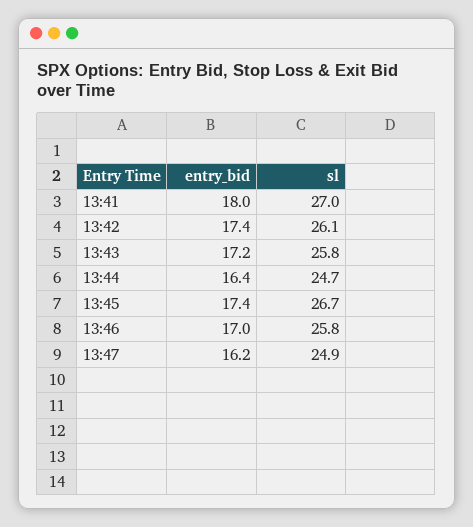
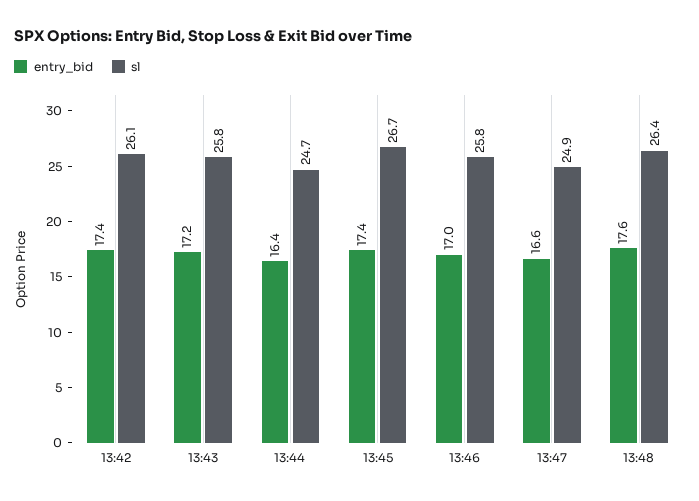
entry_bid, 13:41: 18 -> none
sl, 13:41: 27 -> none
entry_bid, 13:47: 16.2 -> 16.6
entry_bid, 13:48: none -> 17.6
sl, 13:48: none -> 26.4

